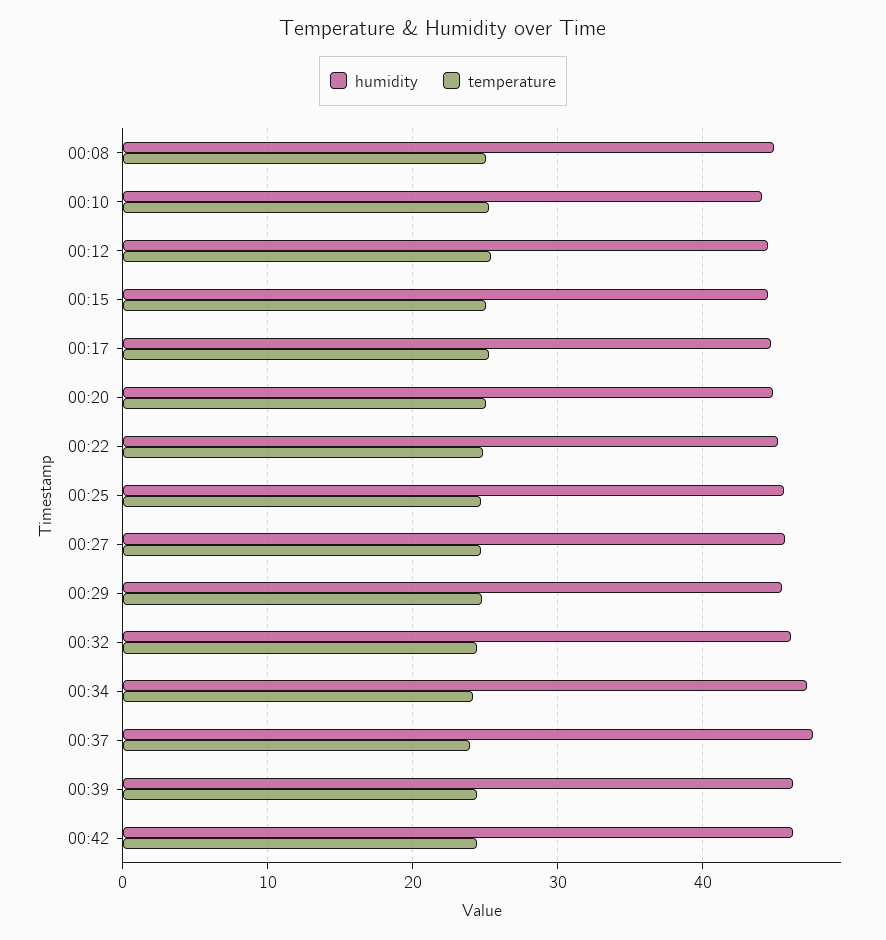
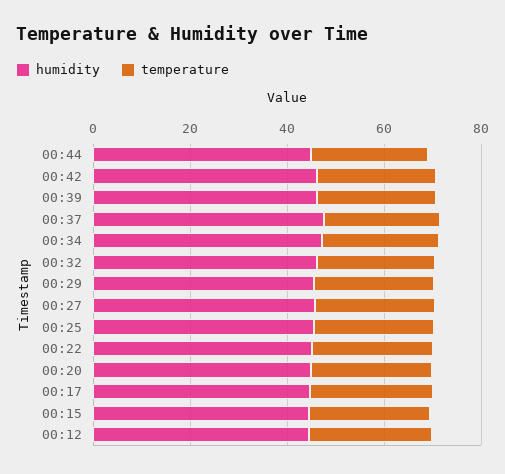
humidity, 00:08: 45 -> none
temperature, 00:08: 25 -> none
humidity, 00:10: 44 -> none
temperature, 00:10: 25 -> none
humidity, 00:44: none -> 45
temperature, 00:44: none -> 25

